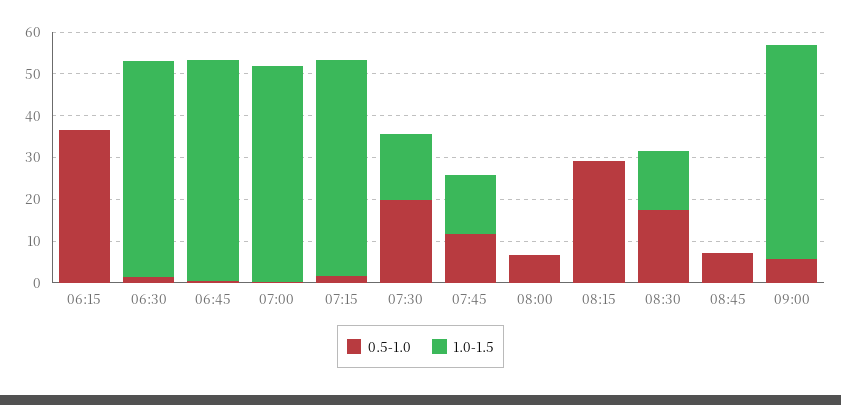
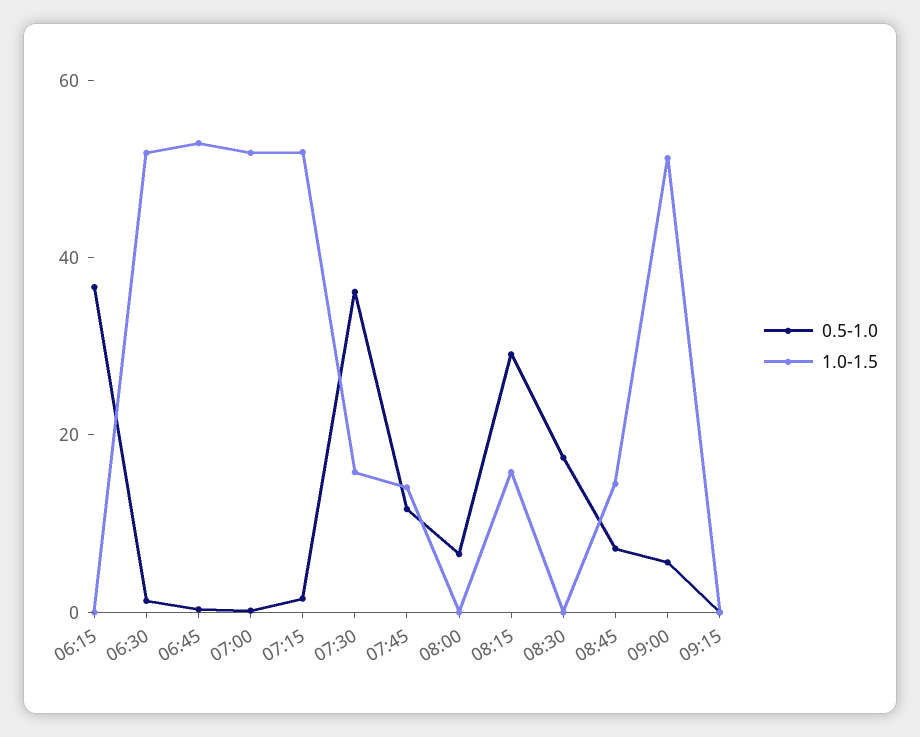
0.5-1.0, 07:30: 20 -> 35
1.0-1.5, 08:15: 0 -> 15
1.0-1.5, 08:30: 14 -> 0
1.0-1.5, 08:45: 0 -> 15
0.5-1.0, 09:15: none -> 0
1.0-1.5, 09:15: none -> 0

